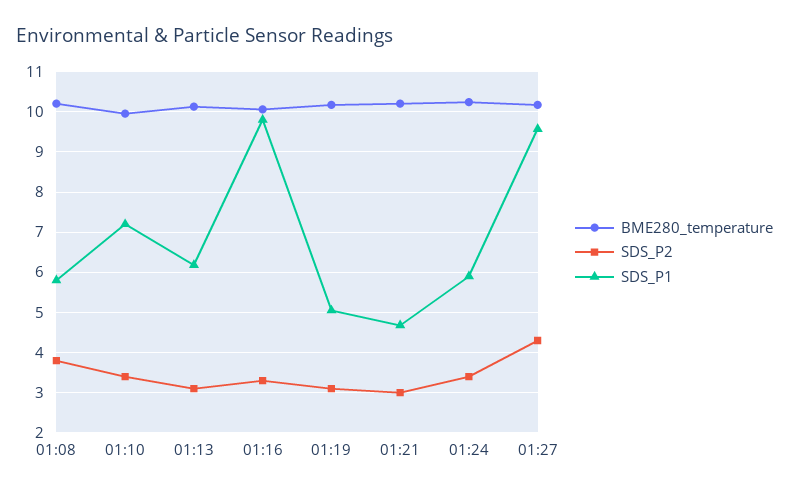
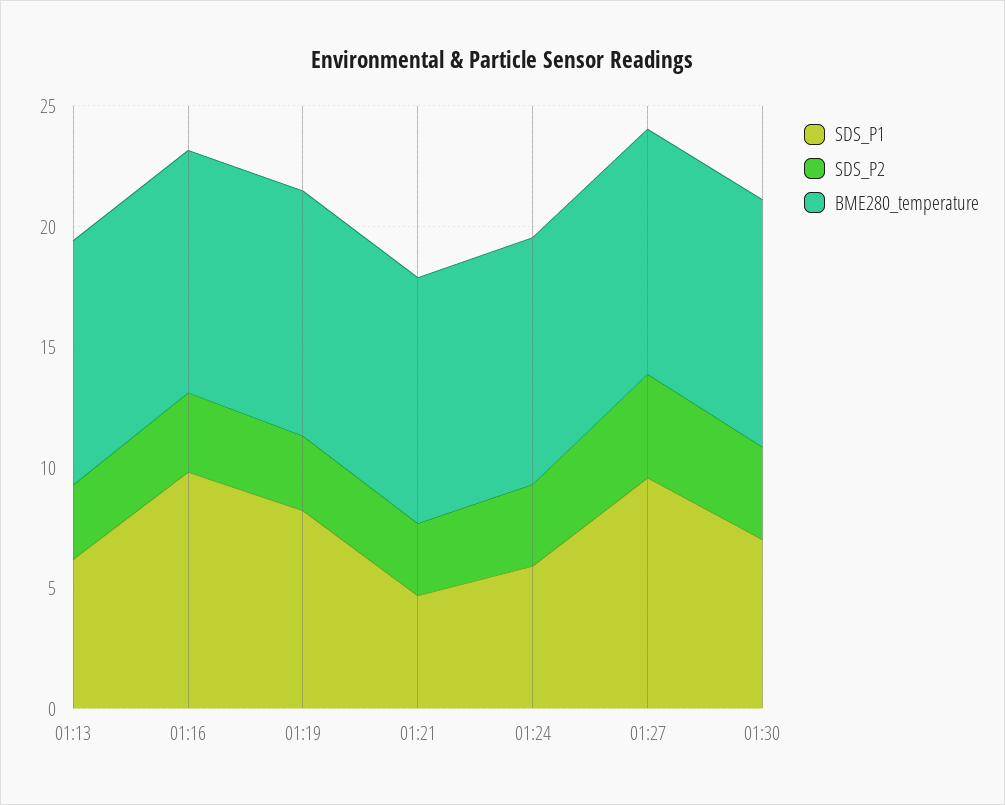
BME280_temperature, 01:08: 10.2 -> none
SDS_P2, 01:08: 3.8 -> none
SDS_P1, 01:08: 5.8 -> none
BME280_temperature, 01:10: 10 -> none
SDS_P2, 01:10: 3.4 -> none
SDS_P1, 01:10: 7.2 -> none
SDS_P1, 01:19: 5 -> 8
SDS_P1, 01:30: none -> 7
SDS_P2, 01:30: none -> 4
BME280_temperature, 01:30: none -> 10

